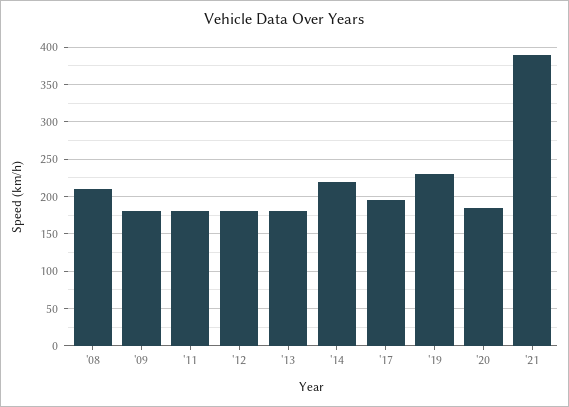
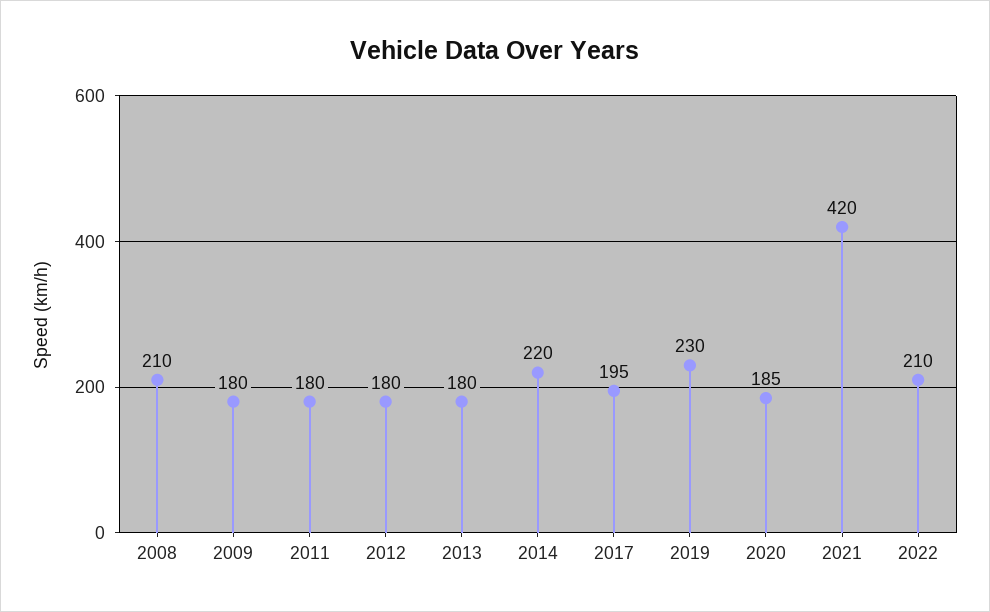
'21: 390 -> 420
2022: none -> 210

